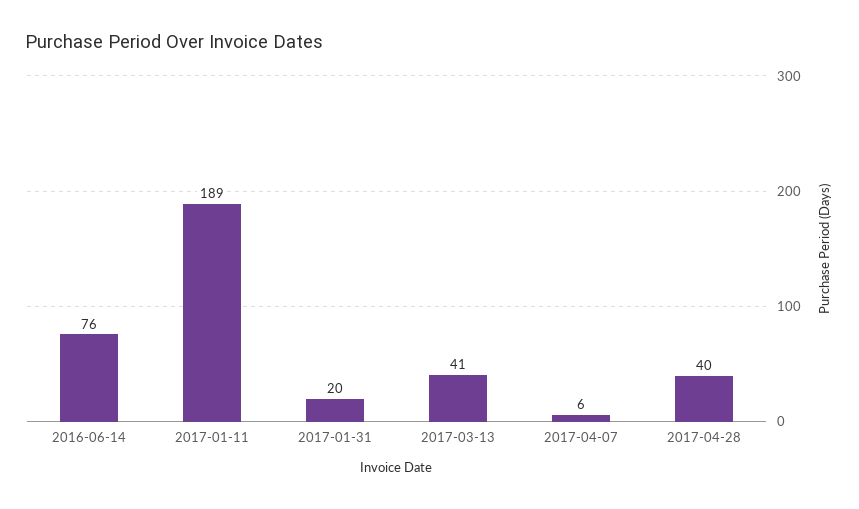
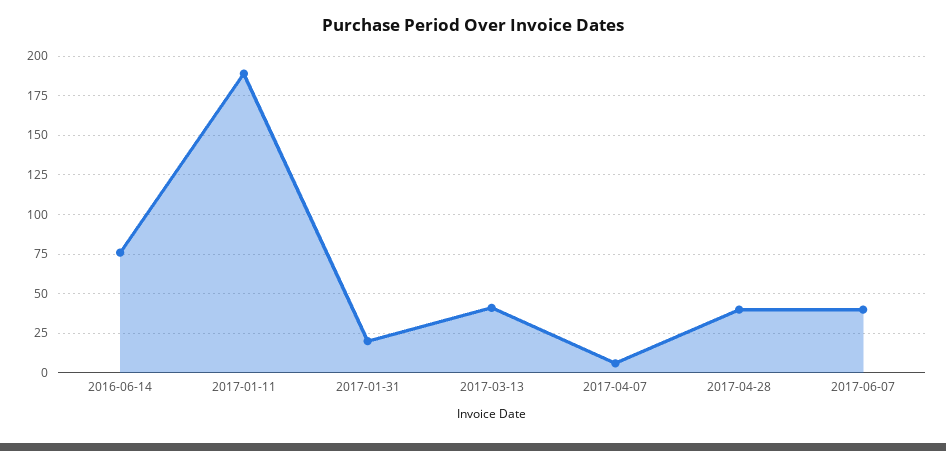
2017-06-07: none -> 40

